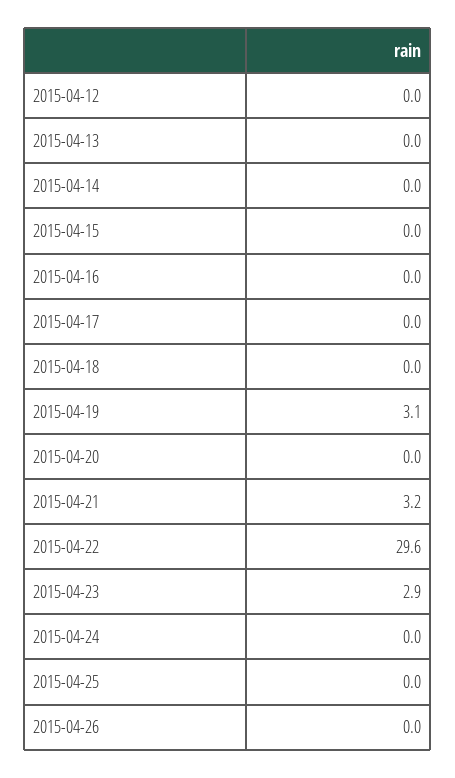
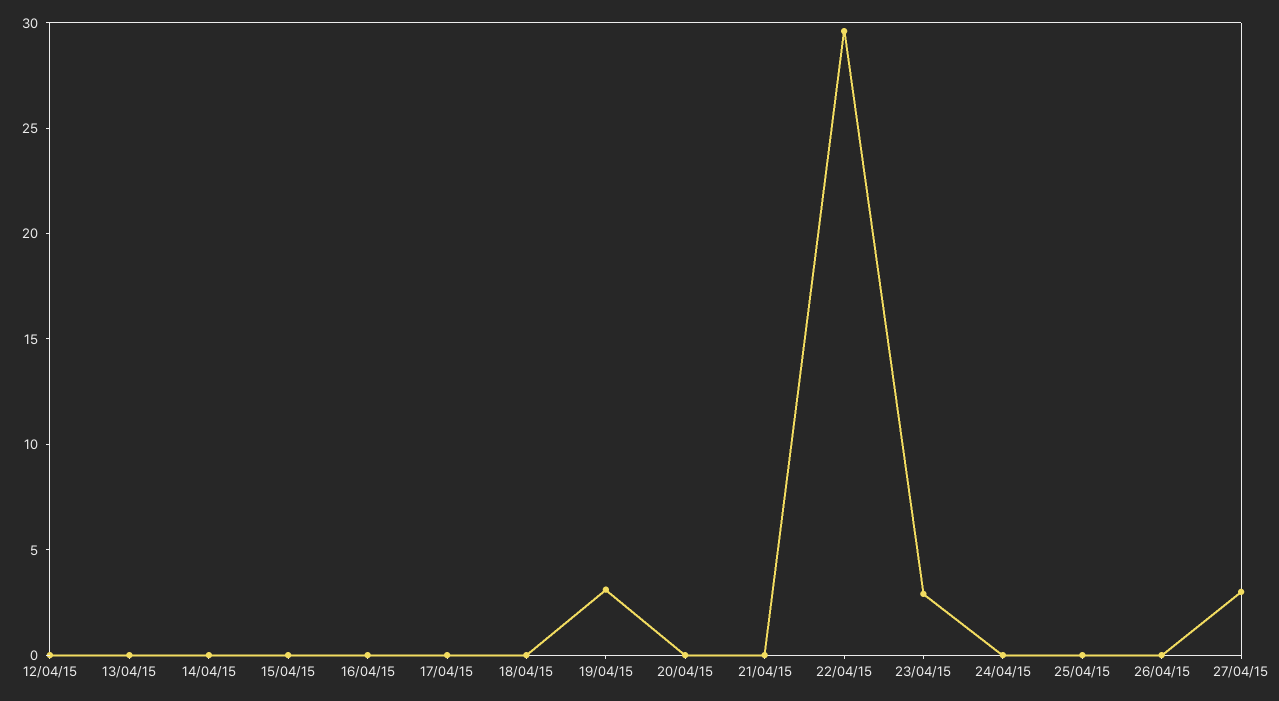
2015-04-21: 3.2 -> 0
27/04/15: none -> 3

